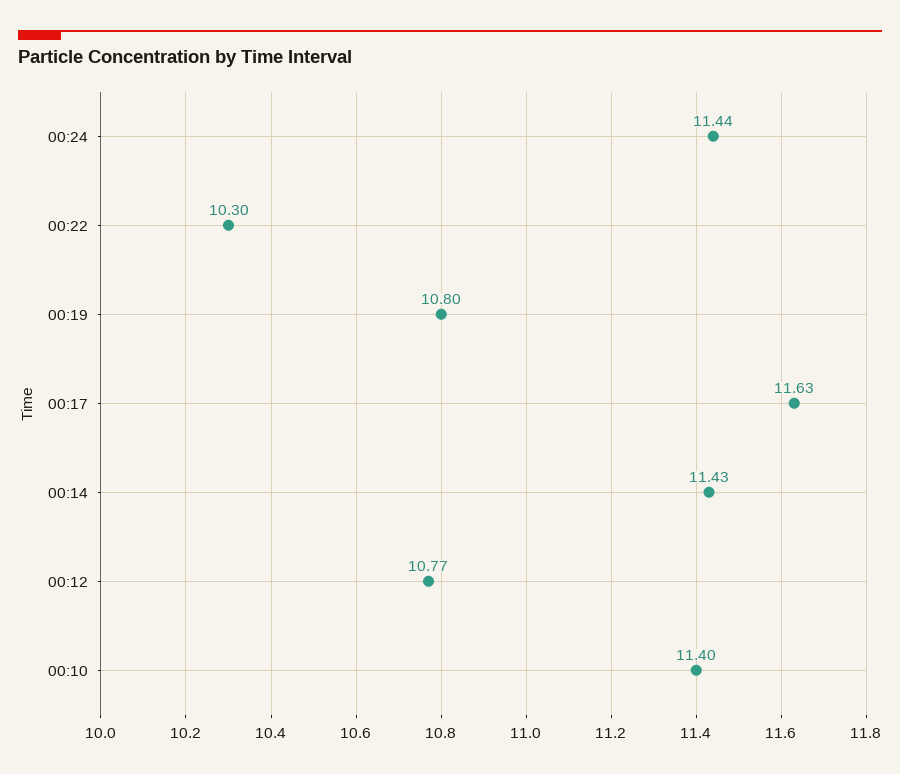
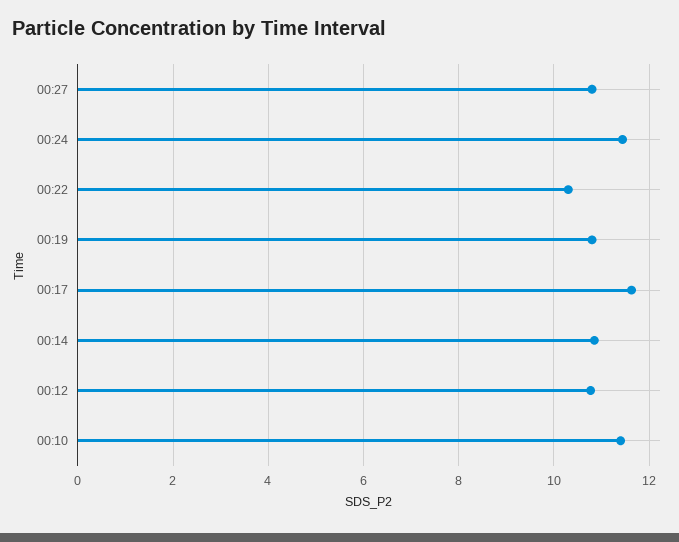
00:14: 11.43 -> 10.8
00:27: none -> 10.8

